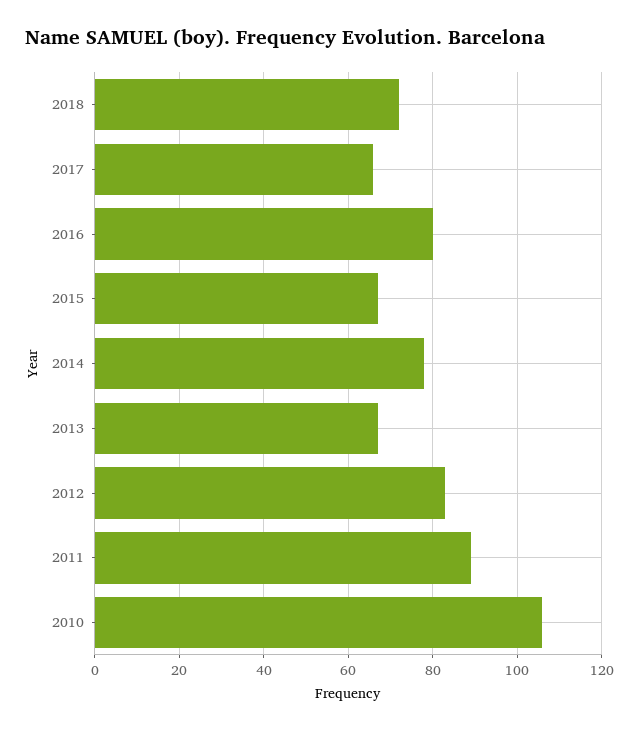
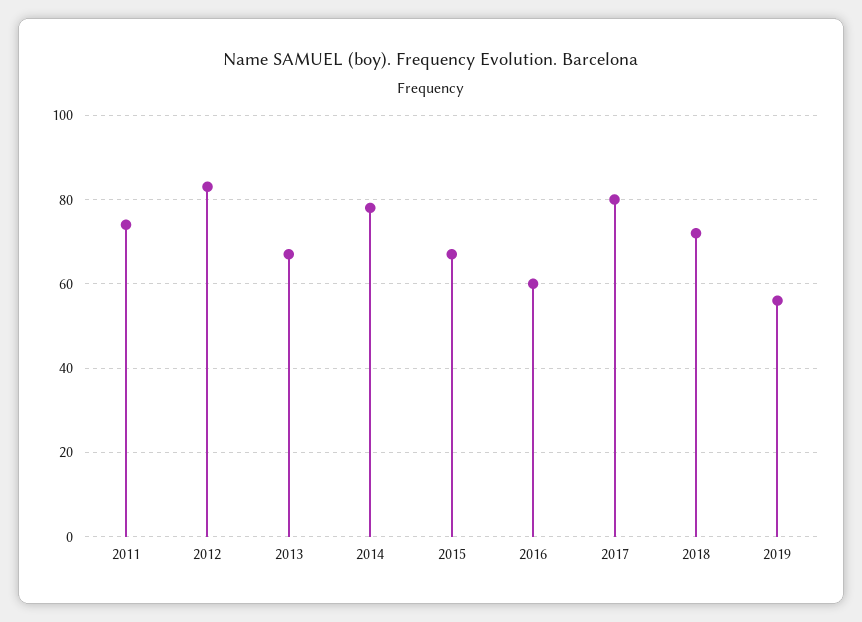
2017: 65 -> 80
2016: 80 -> 60
2011: 90 -> 75
2010: 105 -> none
2019: none -> 55

